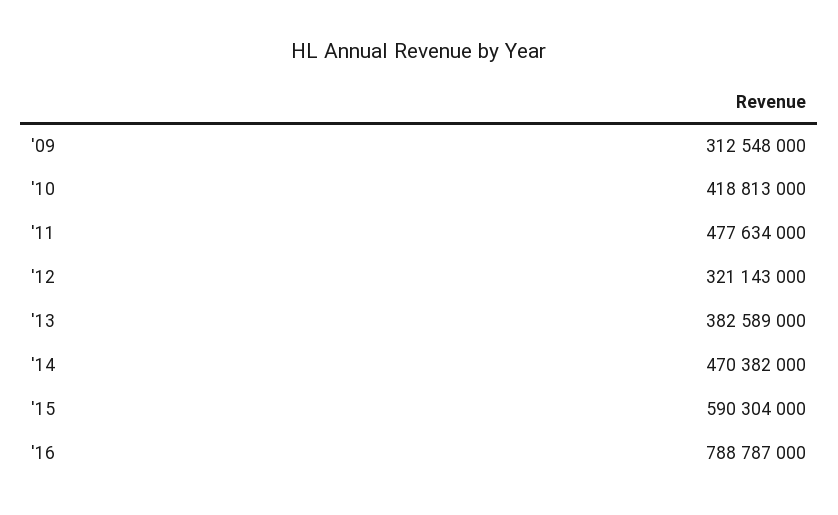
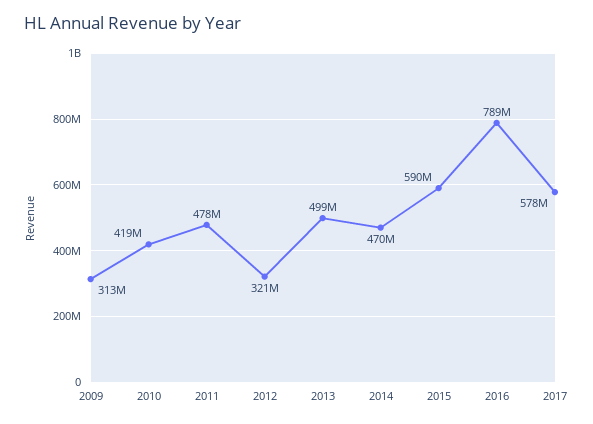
'13: 382589000 -> 499000000
2017: none -> 578000000

